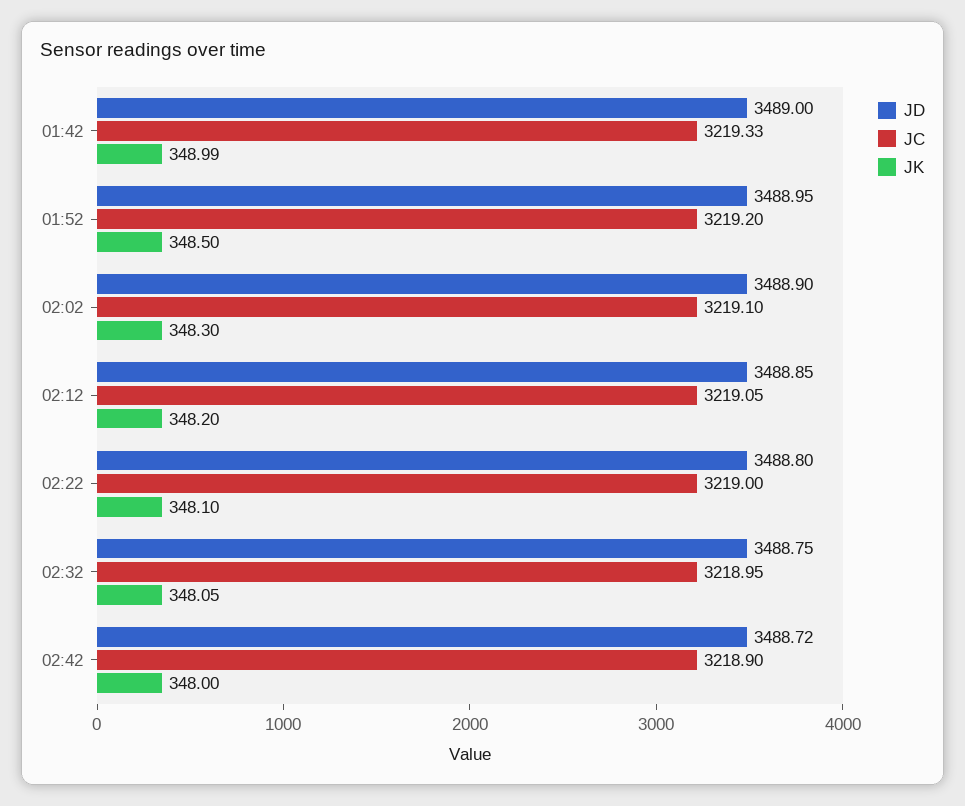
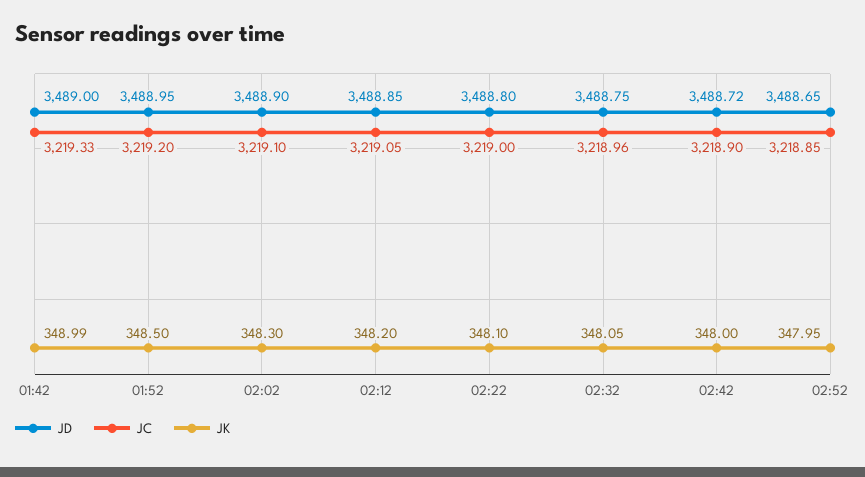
JC, 02:32: 3218.95 -> 3218.96
JD, 02:52: none -> 3488.65
JC, 02:52: none -> 3218.85
JK, 02:52: none -> 347.95

